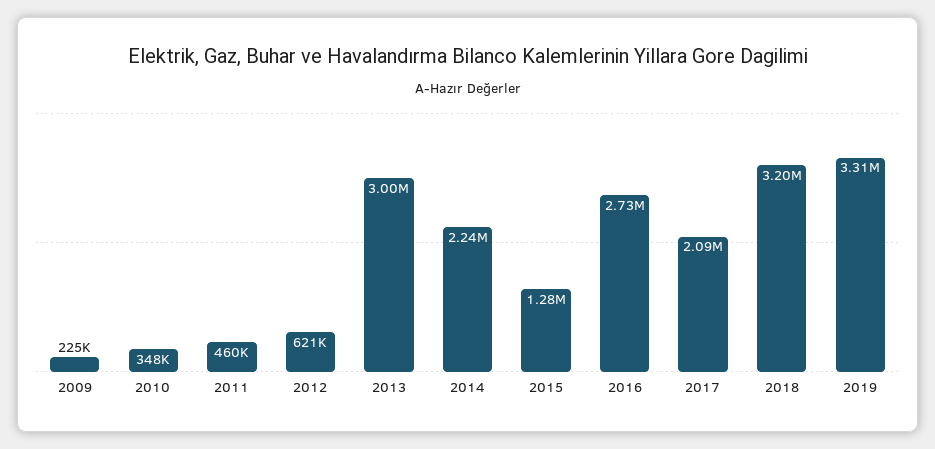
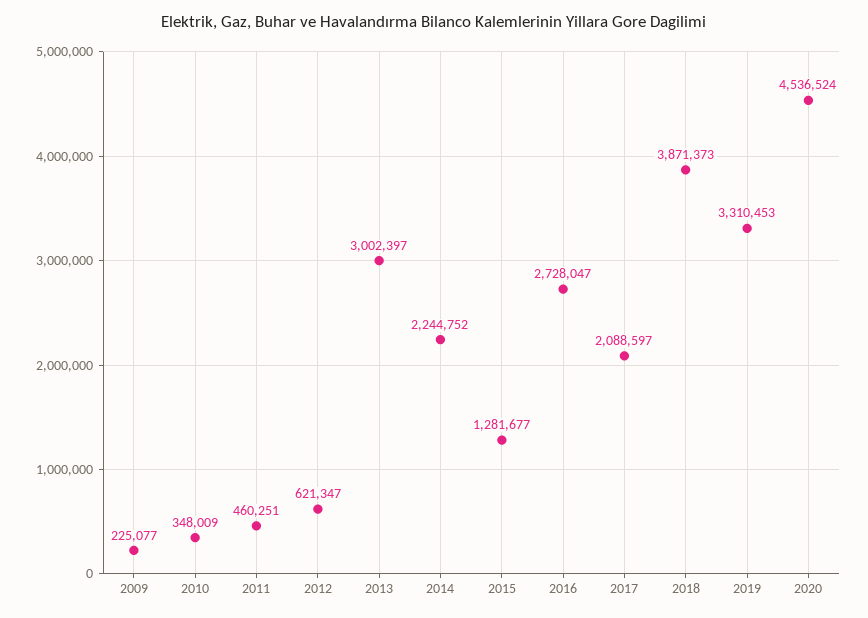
2018: 3200000 -> 3871373
2020: none -> 4536524

